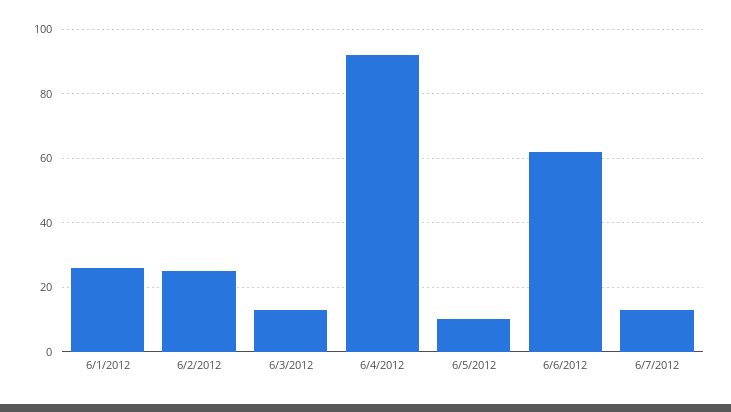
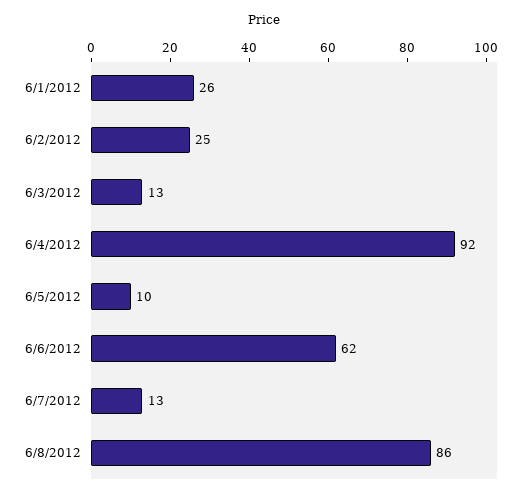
6/8/2012: none -> 86

